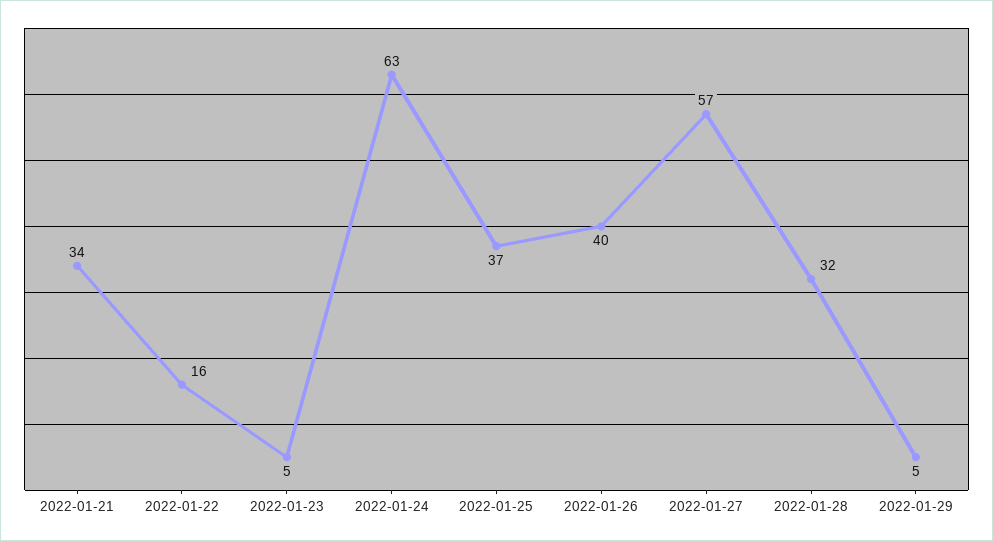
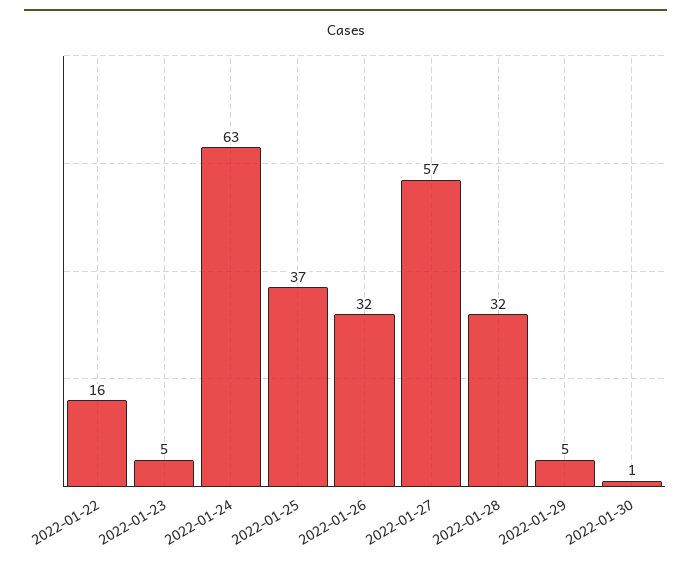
2022-01-21: 34 -> none
2022-01-26: 40 -> 32
2022-01-30: none -> 1

